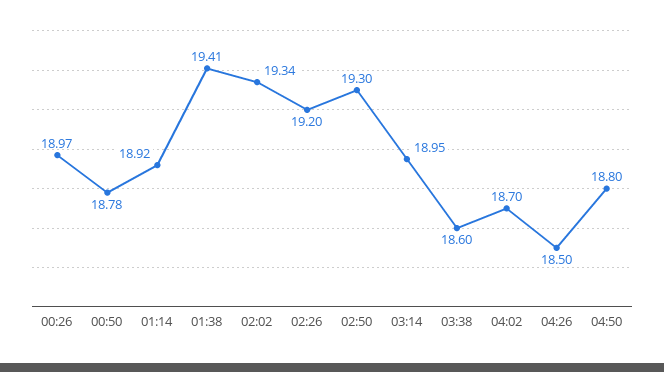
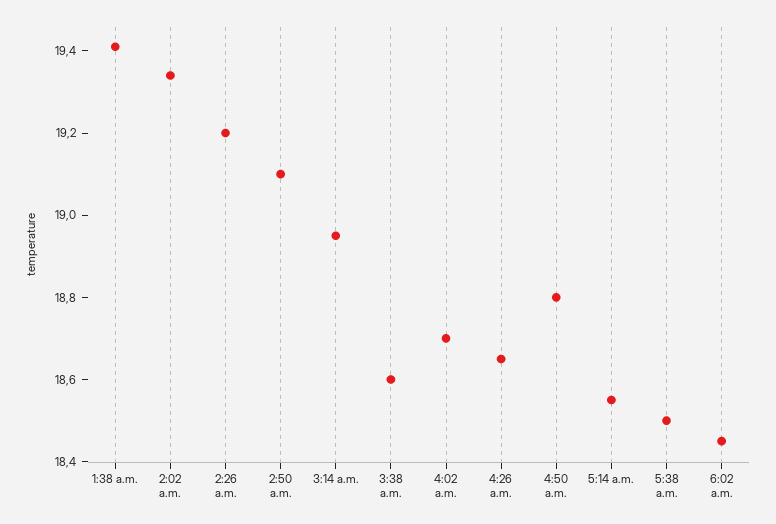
00:26: 18.97 -> none
00:50: 18.78 -> none
01:14: 18.92 -> none
02:50: 19.3 -> 19.1
04:26: 18.5 -> 18.65
5:14 a.m.: none -> 18.55
5:38 a.m.: none -> 18.5
6:02 a.m.: none -> 18.45

